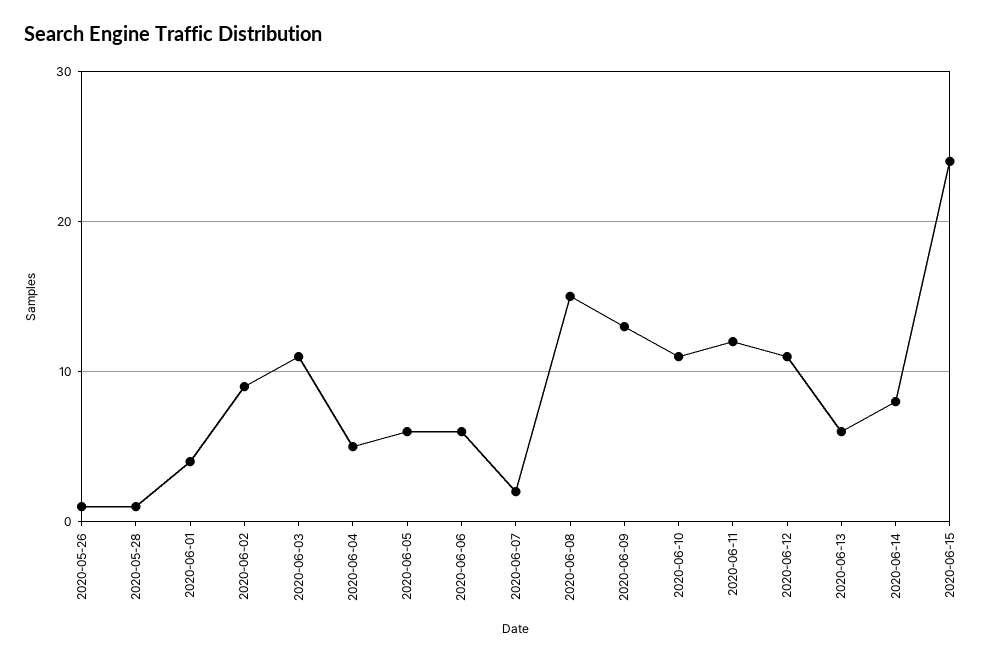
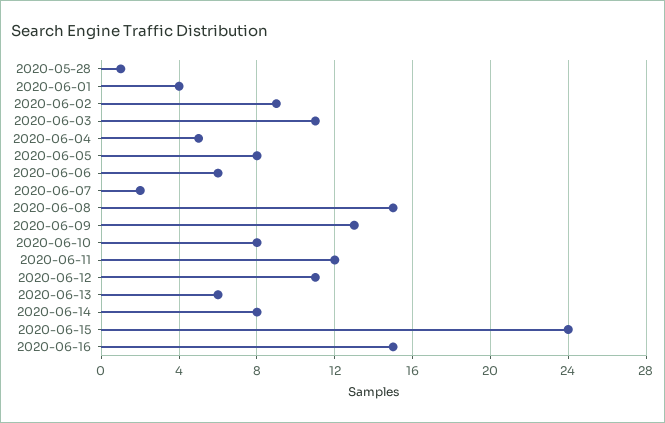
2020-05-26: 1 -> none
2020-06-05: 6 -> 8
2020-06-10: 11 -> 8
2020-06-16: none -> 15

